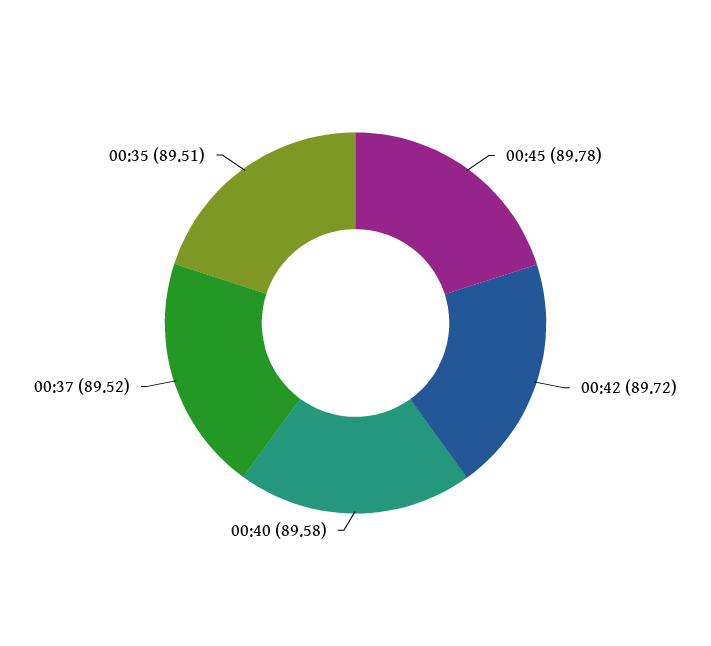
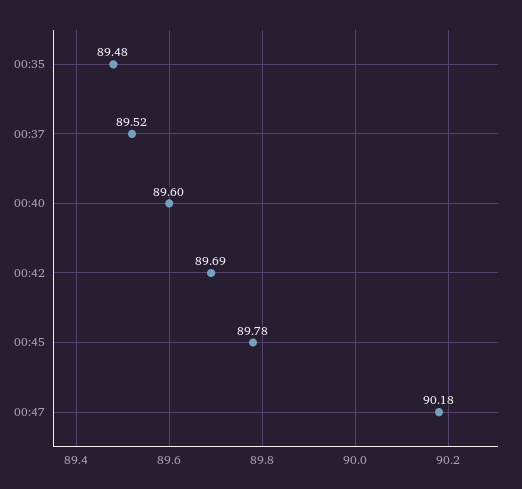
00:42: 89.72 -> 89.69
00:40: 89.58 -> 89.6
00:35: 89.51 -> 89.48
00:47: none -> 90.18

